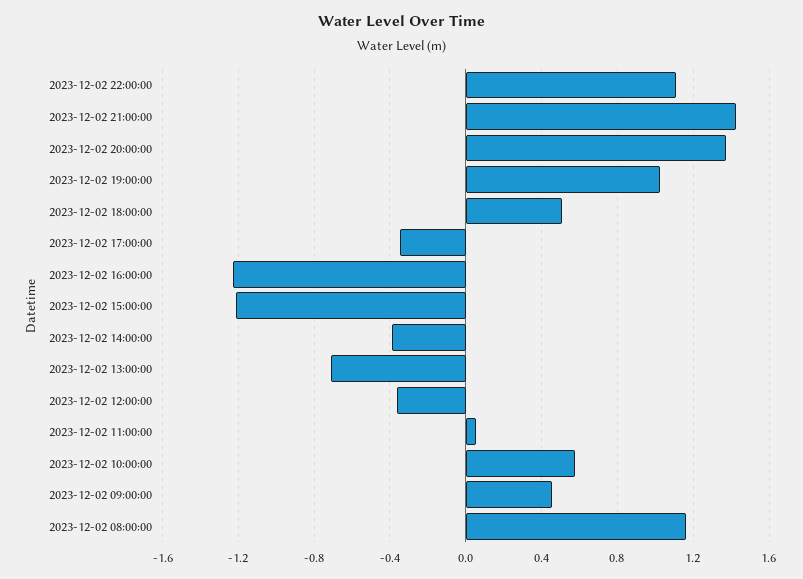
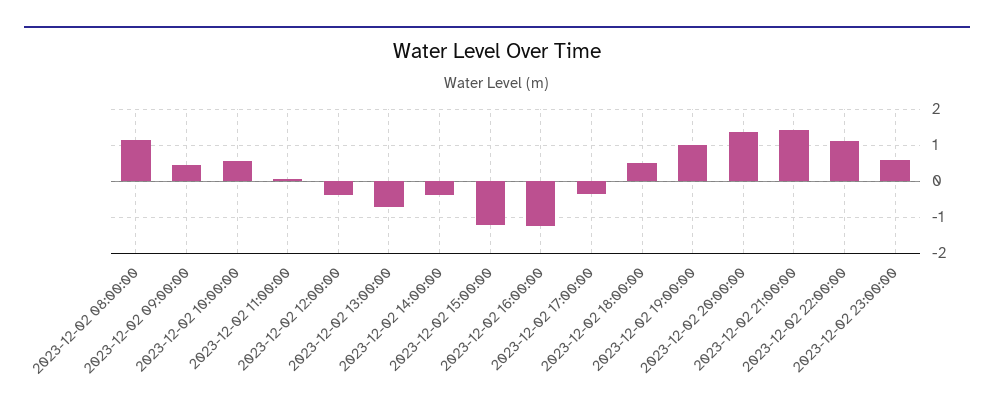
2023-12-02 23:00:00: none -> 0.6

